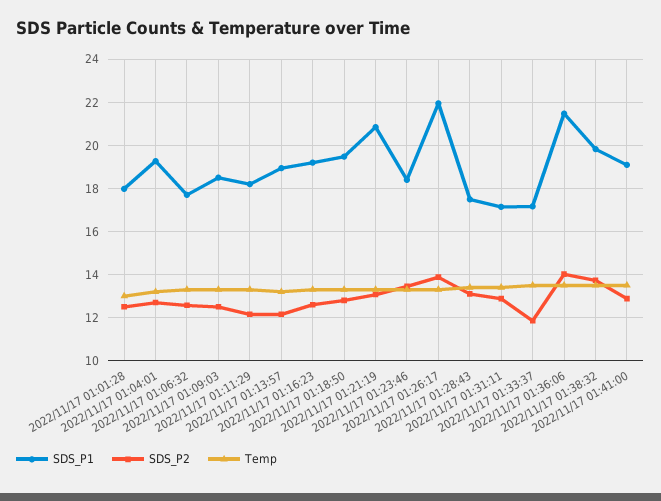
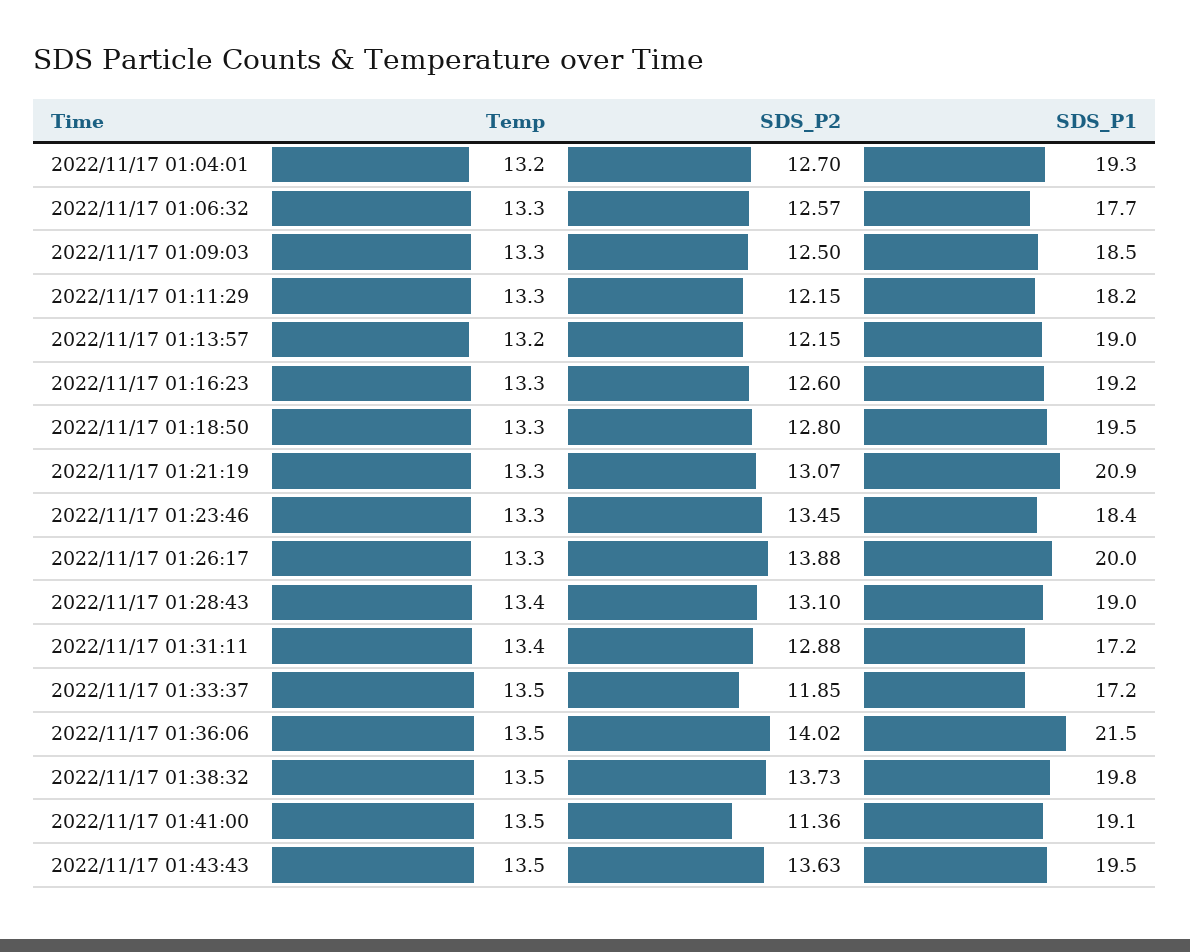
SDS_P1, 2022/11/17 01:01:28: 18 -> none
SDS_P2, 2022/11/17 01:01:28: 12.5 -> none
Temp, 2022/11/17 01:01:28: 13 -> none
SDS_P1, 2022/11/17 01:26:17: 22 -> 20
SDS_P1, 2022/11/17 01:28:43: 17.5 -> 19
SDS_P2, 2022/11/17 01:41:00: 13 -> 11.36
Temp, 2022/11/17 01:43:43: none -> 13.5
SDS_P2, 2022/11/17 01:43:43: none -> 13.63
SDS_P1, 2022/11/17 01:43:43: none -> 19.5

